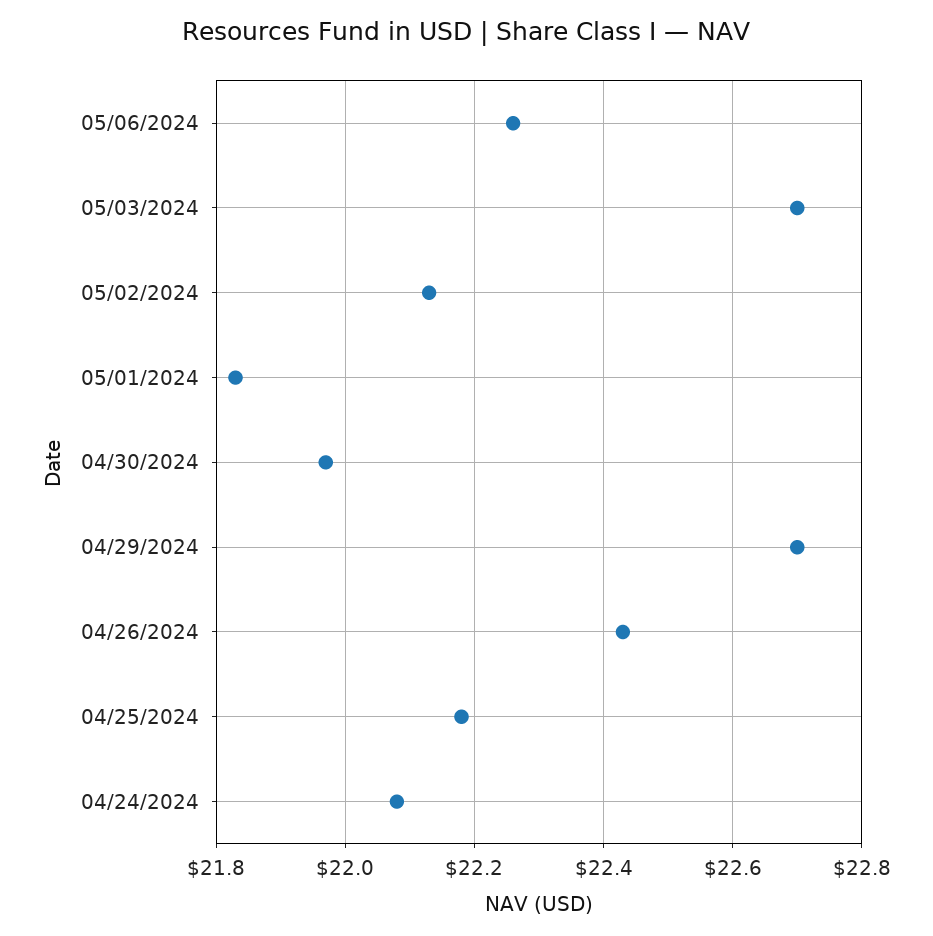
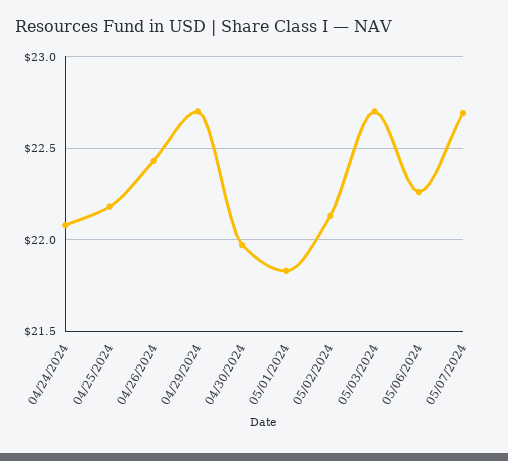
05/07/2024: none -> 22.7

